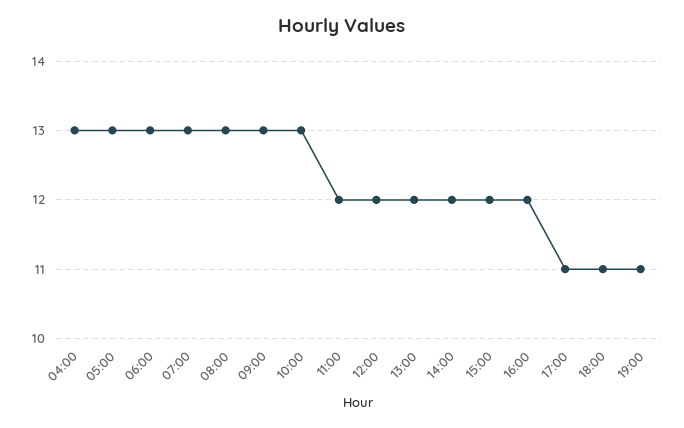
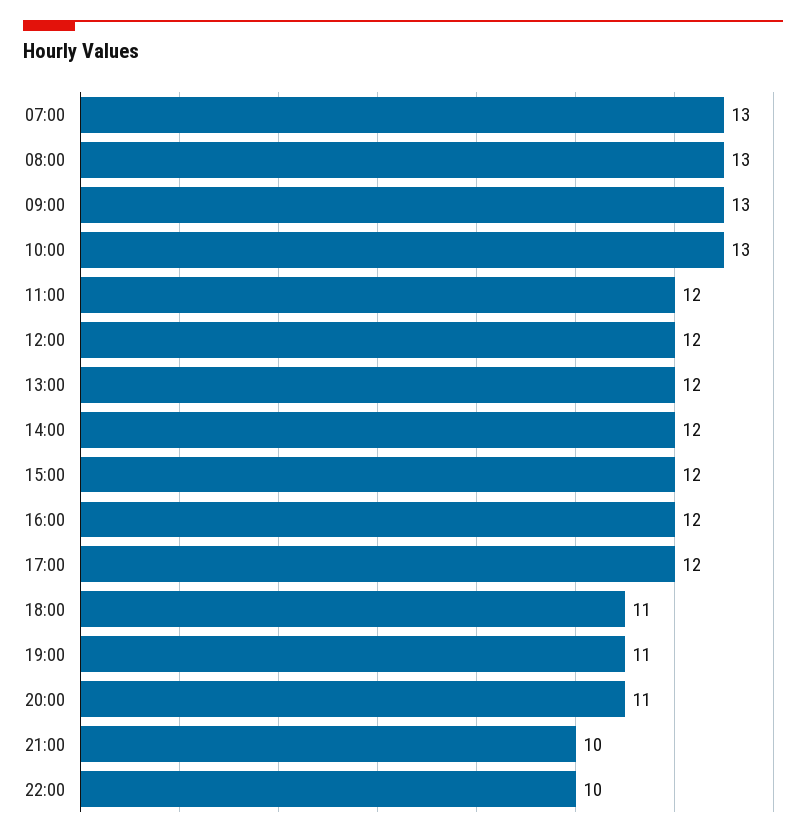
04:00: 13 -> none
05:00: 13 -> none
06:00: 13 -> none
17:00: 11 -> 12
20:00: none -> 11
21:00: none -> 10
22:00: none -> 10

